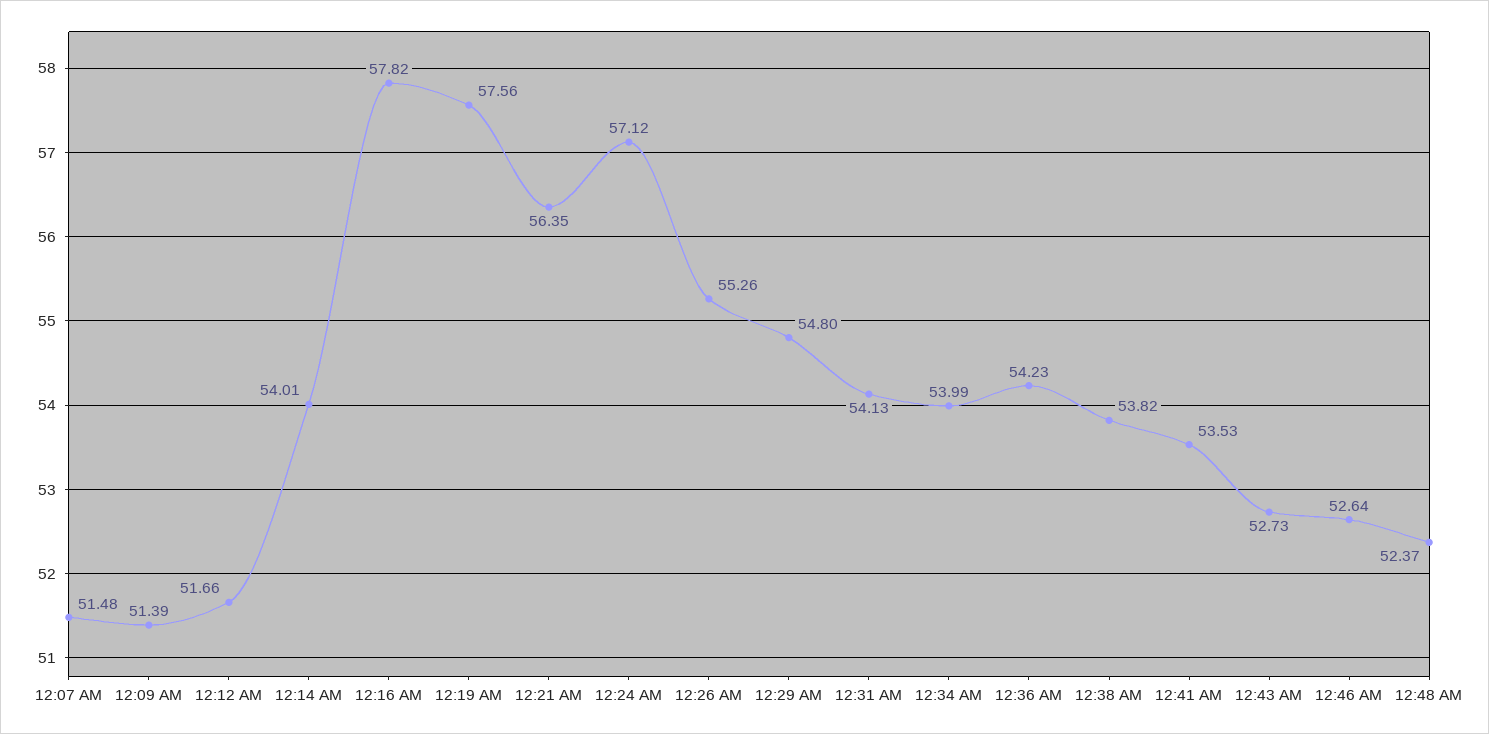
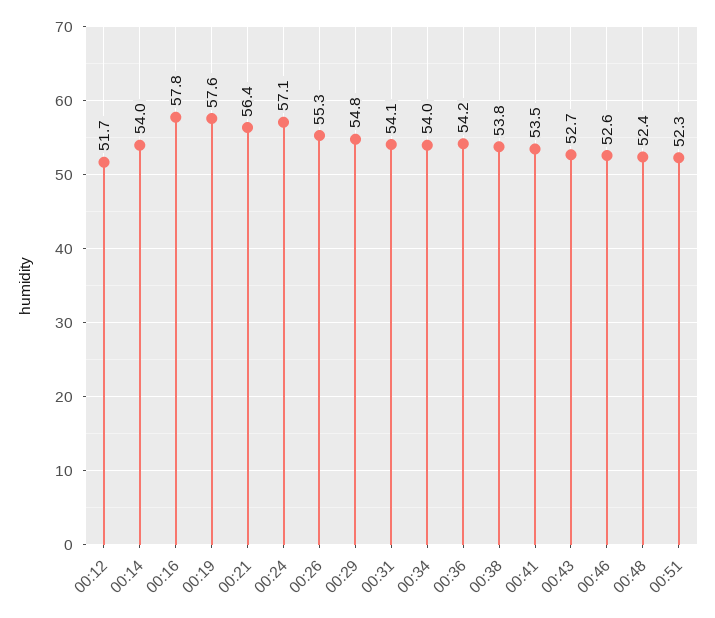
12:07 AM: 51.48 -> none
12:09 AM: 51.39 -> none
00:51: none -> 52.3

